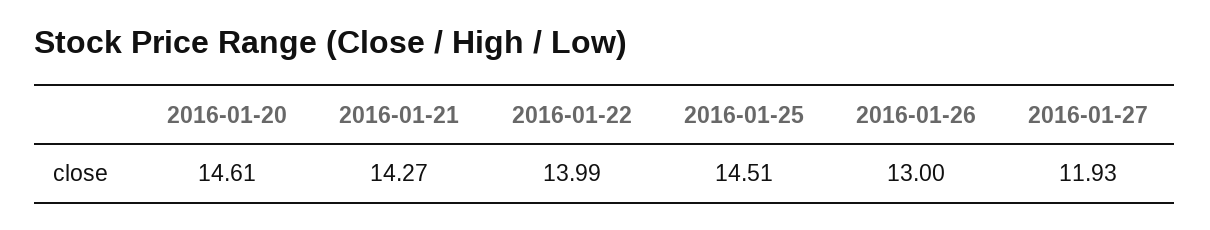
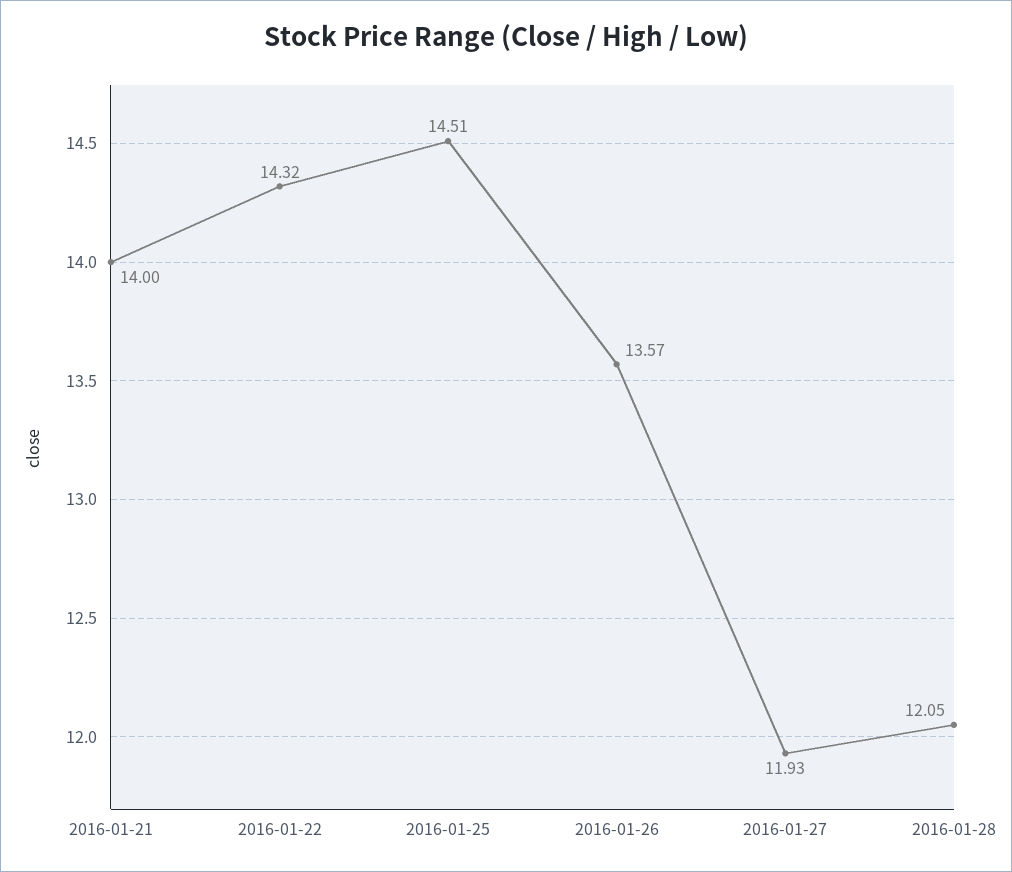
2016-01-20: 14.61 -> none
2016-01-21: 14.27 -> 14
2016-01-22: 13.99 -> 14.32
2016-01-26: 13 -> 13.57
2016-01-28: none -> 12.05

